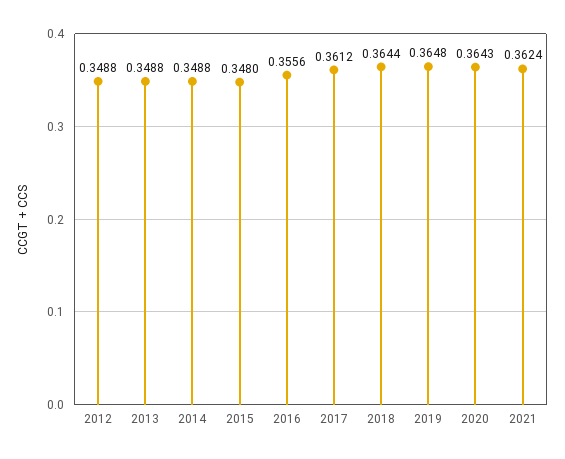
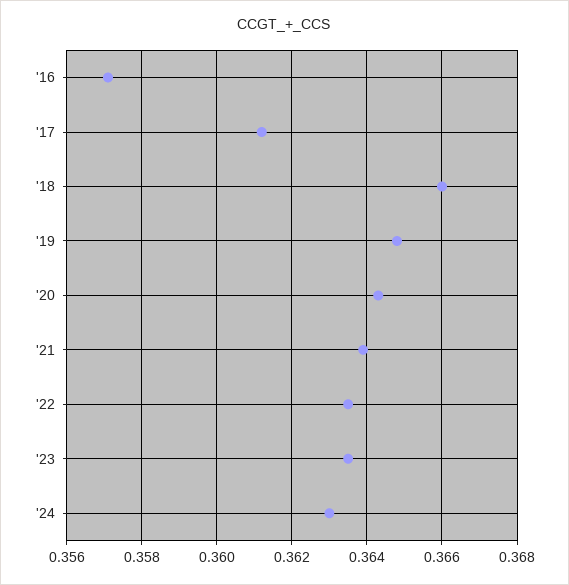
2012: 0.3488 -> none
2013: 0.3488 -> none
2014: 0.3488 -> none
2015: 0.348 -> none
2016: 0.3556 -> 0.357
2018: 0.3644 -> 0.366
2021: 0.3624 -> 0.364
'22: none -> 0.3635
'23: none -> 0.3635
'24: none -> 0.363

